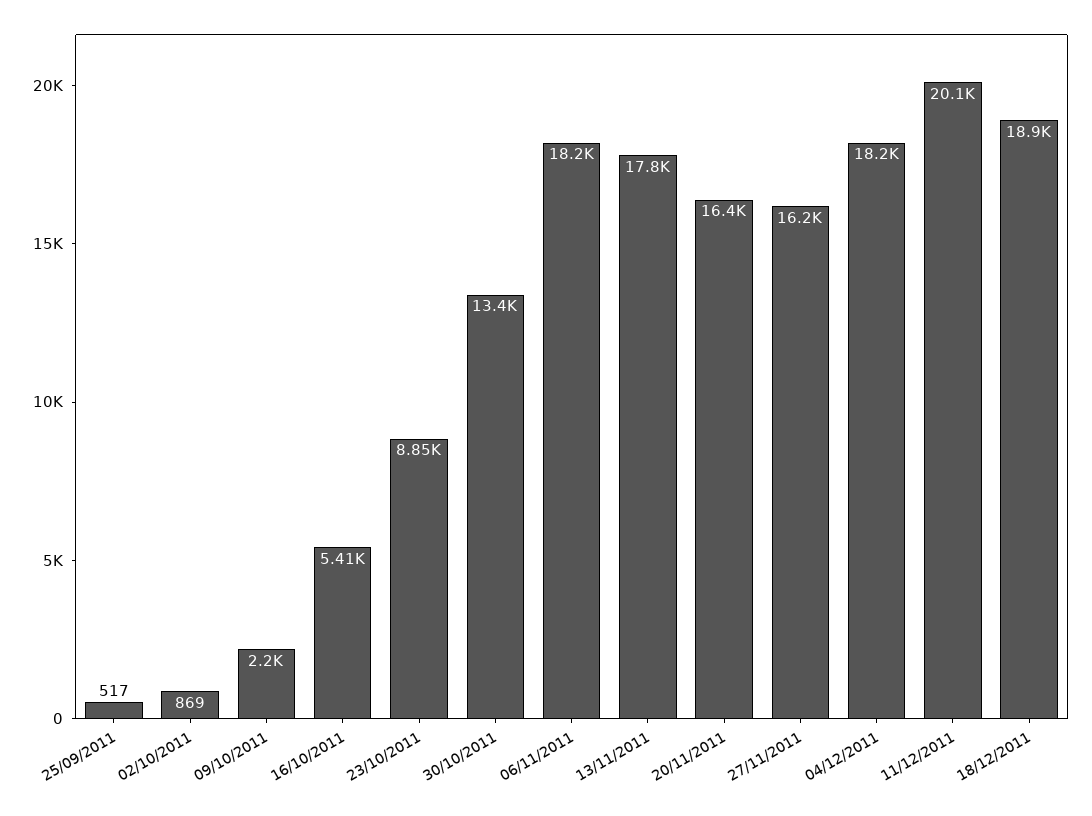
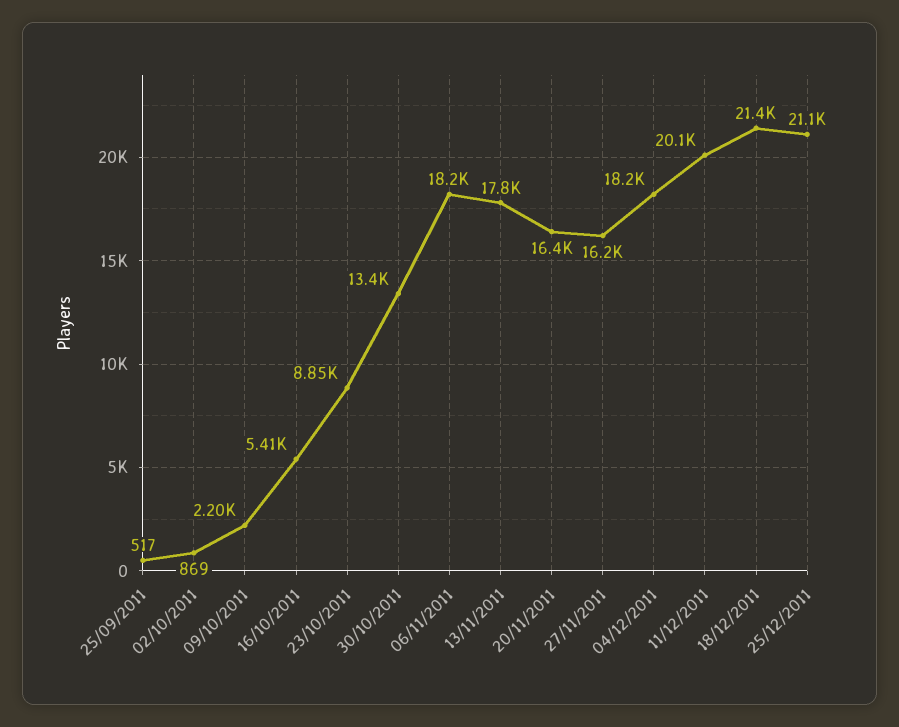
18/12/2011: 18900 -> 21400
25/12/2011: none -> 21100

